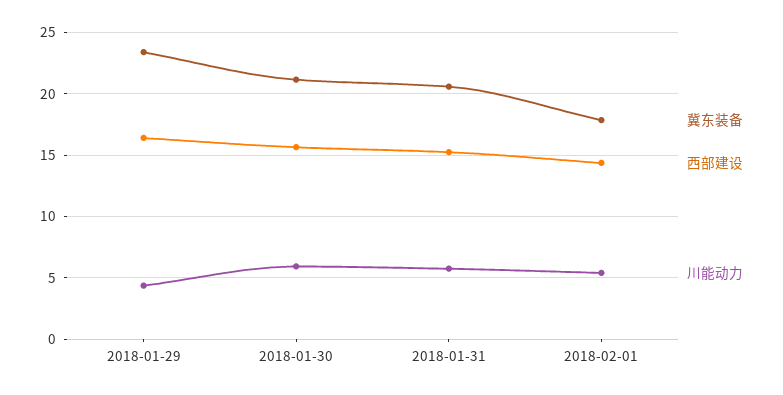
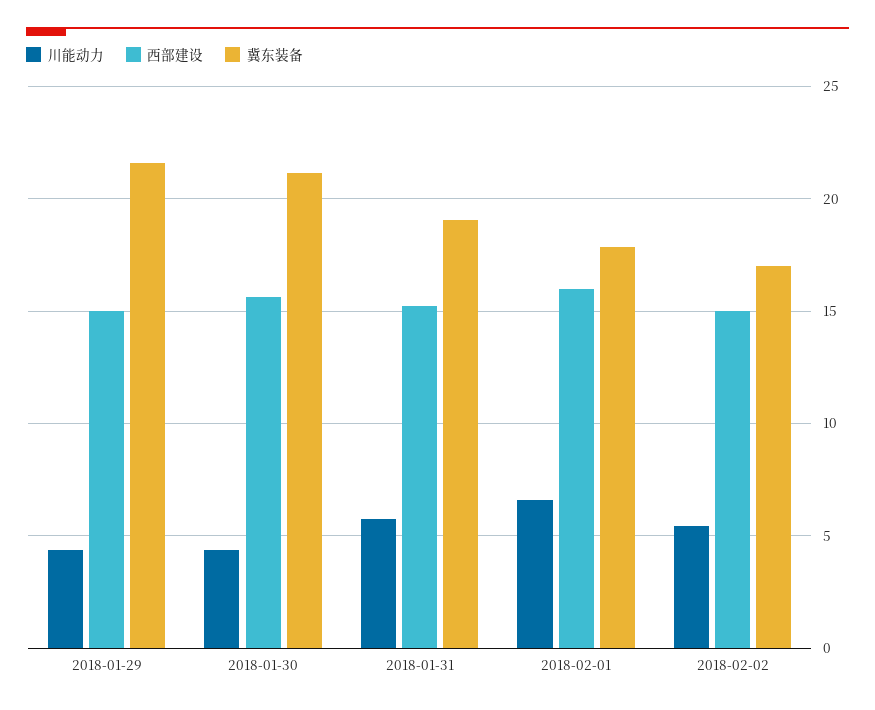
冀东装备, 2018-01-29: 23.5 -> 21.5
西部建设, 2018-01-29: 16.5 -> 15
川能动力, 2018-01-30: 6 -> 4.5
冀东装备, 2018-01-31: 20.5 -> 19
西部建设, 2018-02-01: 14.5 -> 16
川能动力, 2018-02-01: 5.5 -> 6.5
川能动力, 2018-02-02: none -> 5.5
西部建设, 2018-02-02: none -> 15
冀东装备, 2018-02-02: none -> 17

